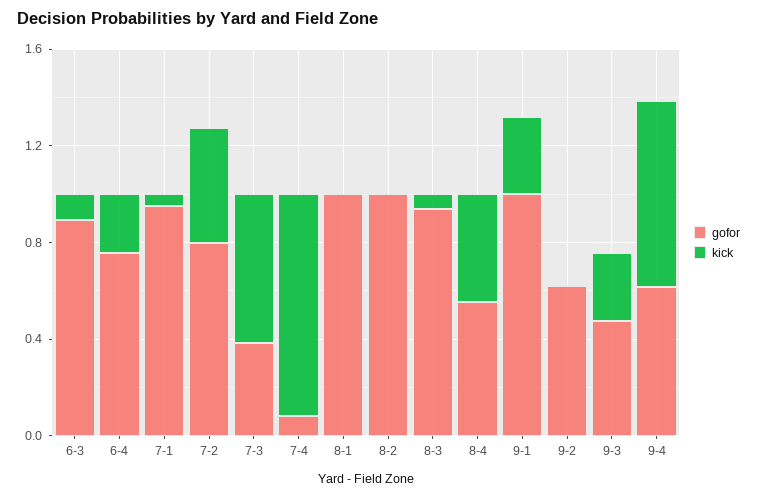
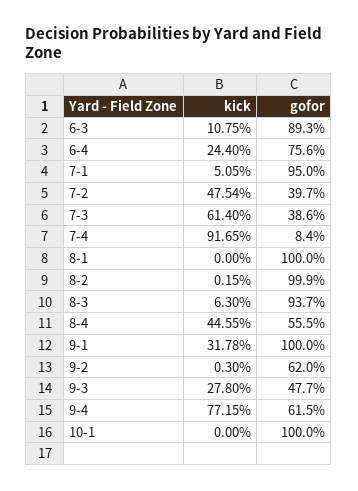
gofor, 7-2: 0.8 -> 0.397
kick, 10-1: none -> 0
gofor, 10-1: none -> 1

